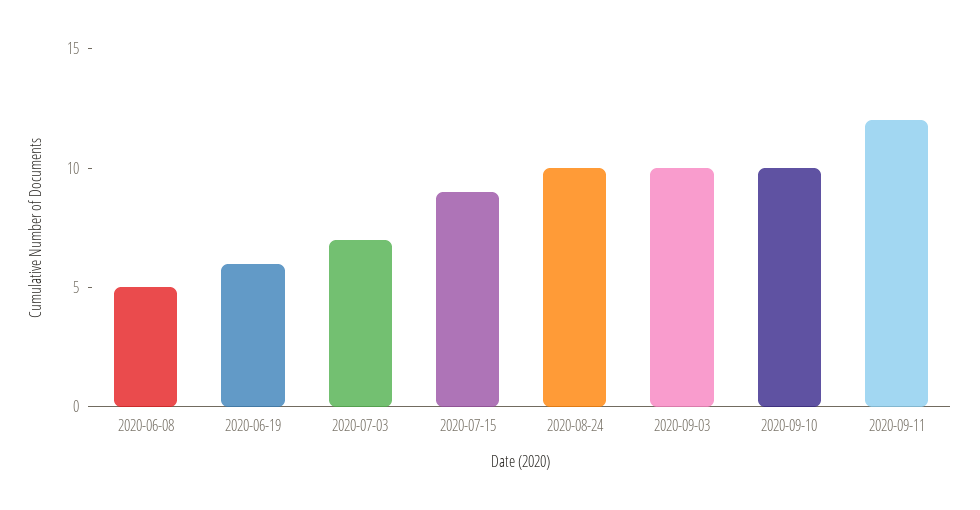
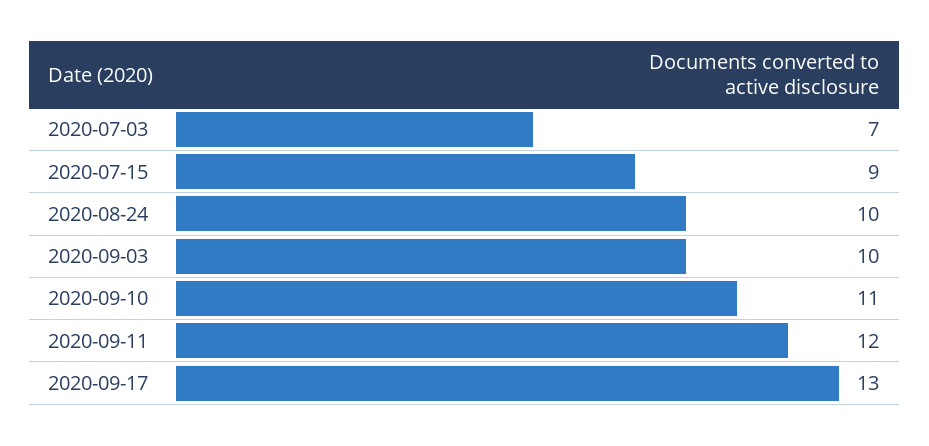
2020-06-08: 5 -> none
2020-06-19: 6 -> none
2020-09-10: 10 -> 11
2020-09-17: none -> 13

